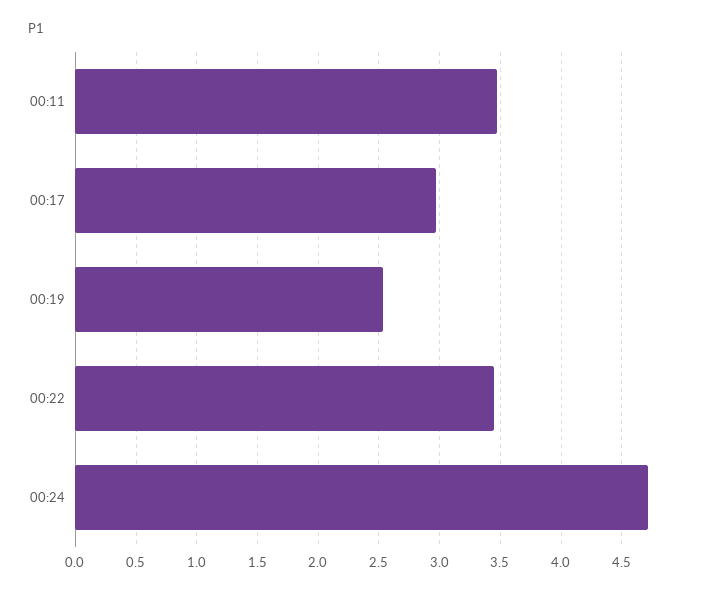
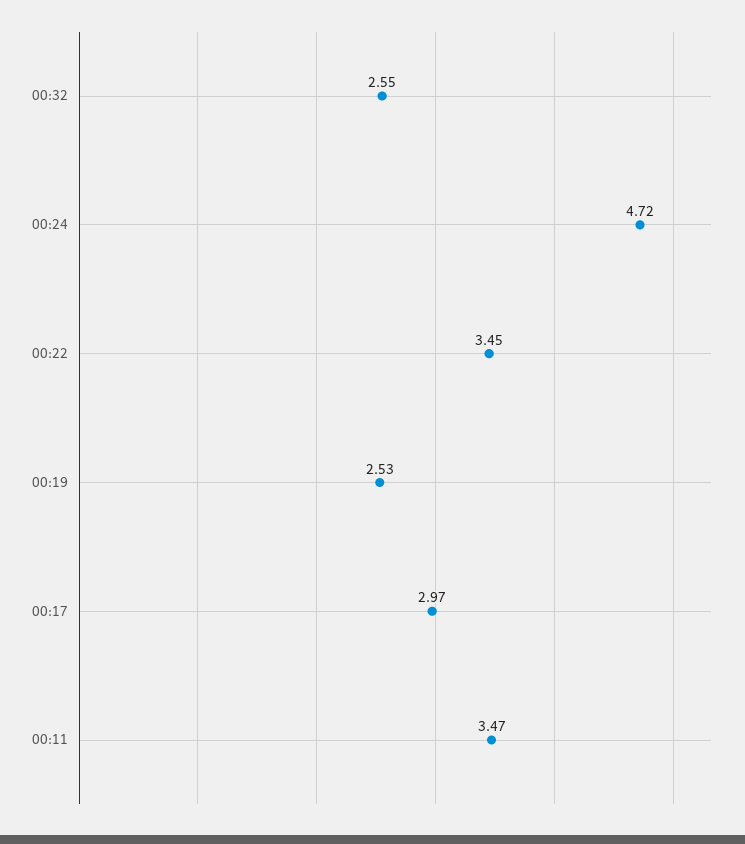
00:32: none -> 2.55

